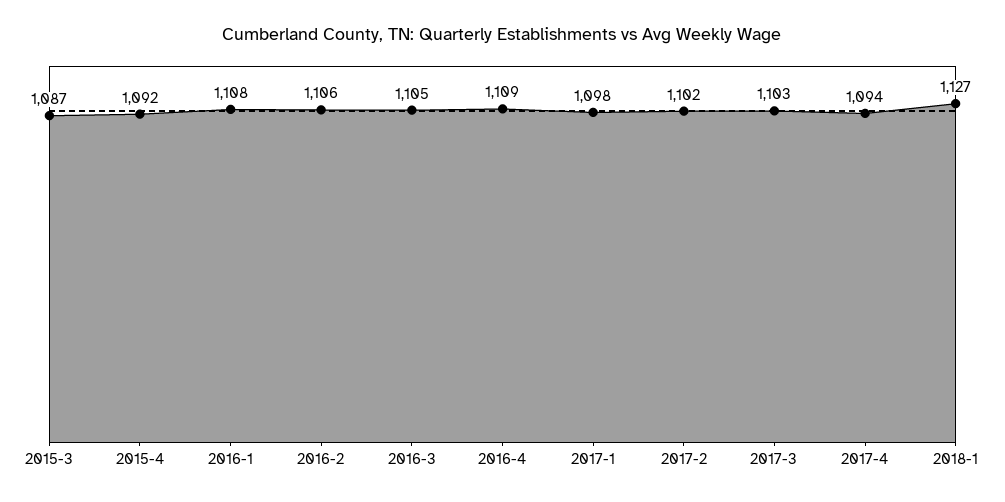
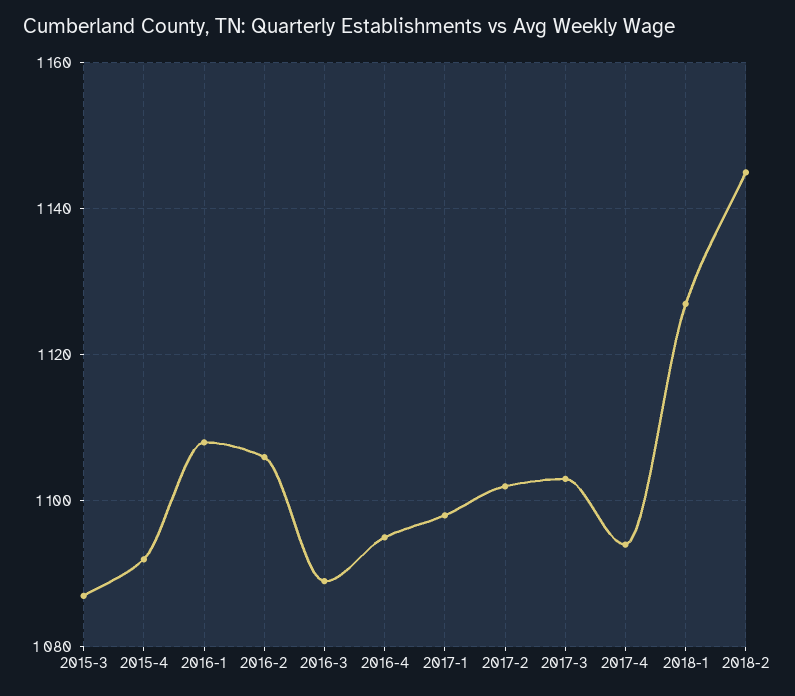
2016-3: 1105 -> 1090
2016-4: 1109 -> 1095
2018-2: none -> 1145

